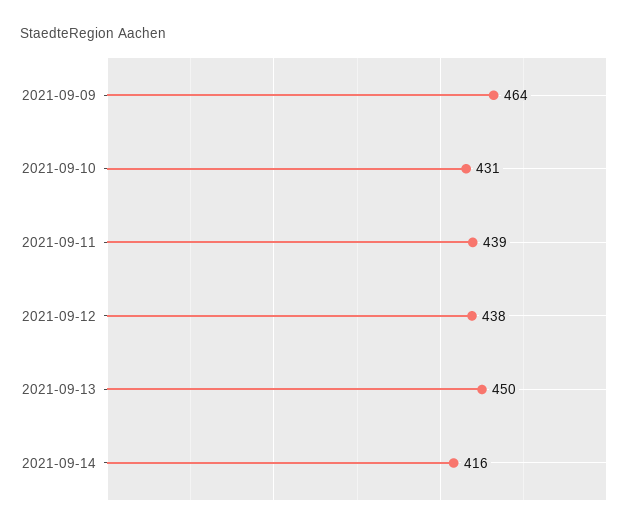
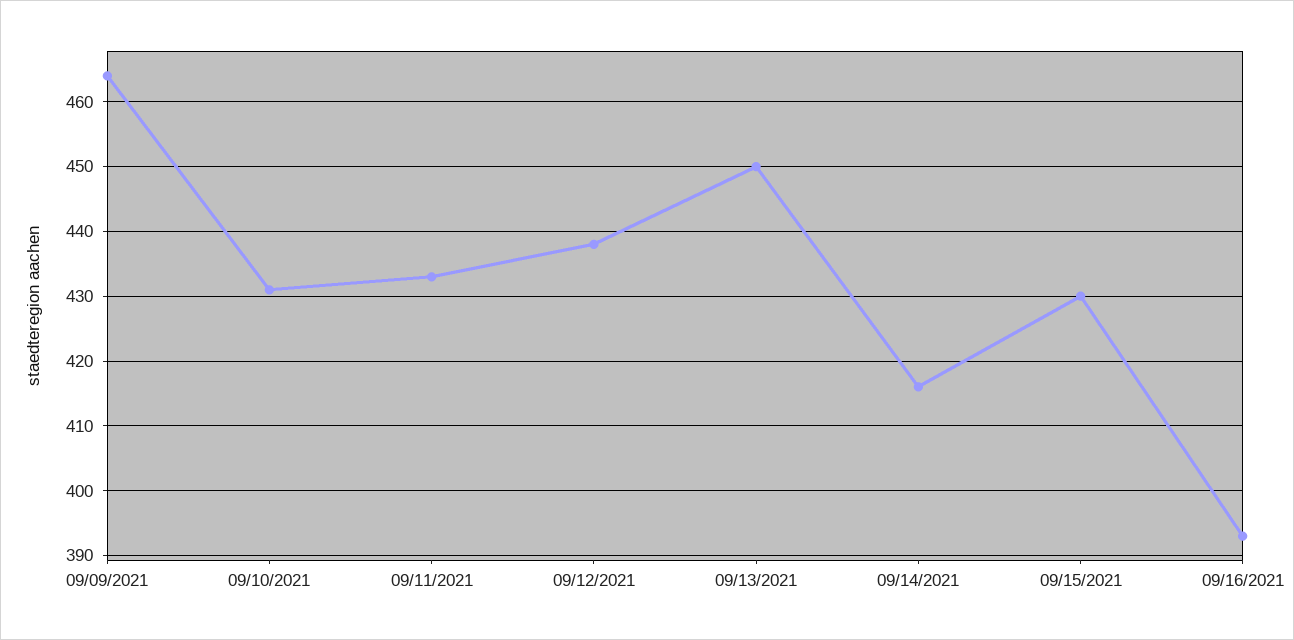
2021-09-11: 439 -> 433
09/15/2021: none -> 430
09/16/2021: none -> 393

